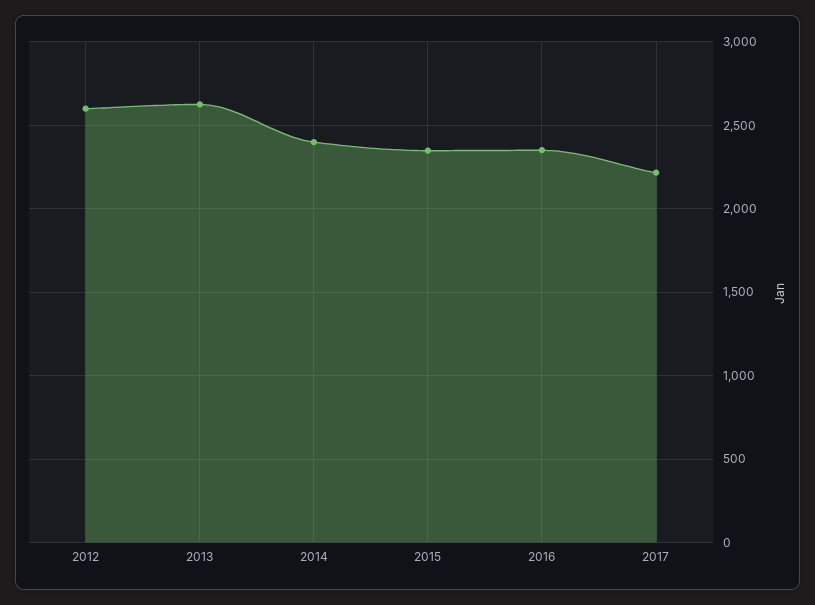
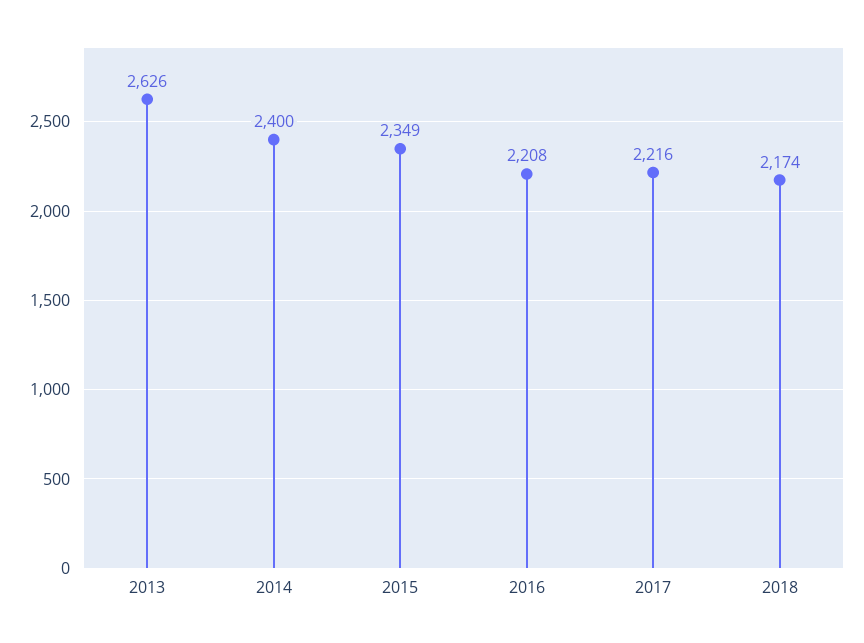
2012: 2600 -> none
2016: 2350 -> 2208
2018: none -> 2174

